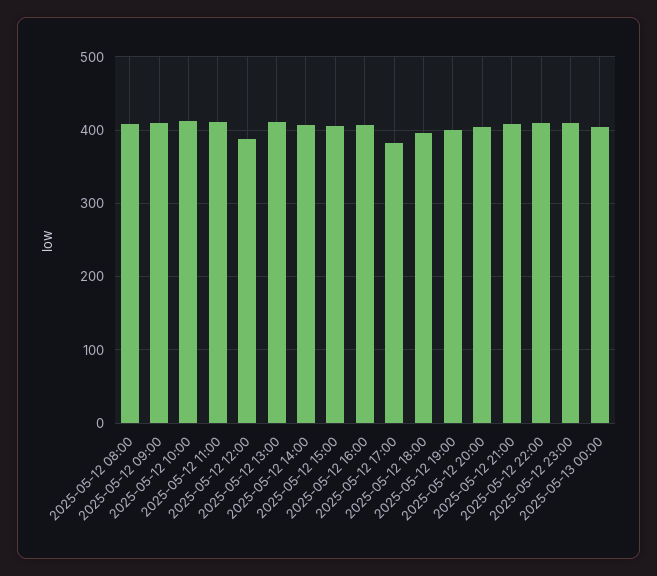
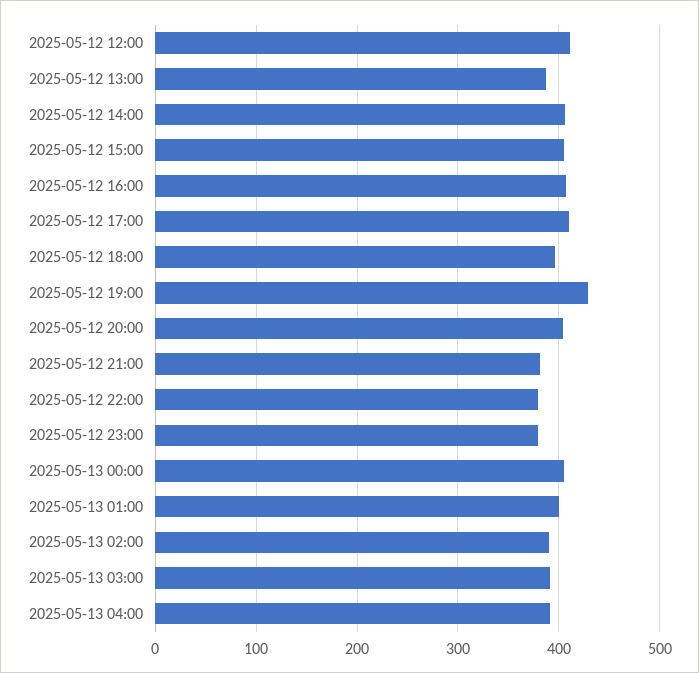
2025-05-12 08:00: 410 -> none
2025-05-12 09:00: 410 -> none
2025-05-12 10:00: 410 -> none
2025-05-12 11:00: 410 -> none
2025-05-12 12:00: 390 -> 410
2025-05-12 13:00: 410 -> 390
2025-05-12 17:00: 380 -> 410
2025-05-12 19:00: 400 -> 430
2025-05-12 21:00: 410 -> 380
2025-05-12 22:00: 410 -> 380
2025-05-12 23:00: 410 -> 380
2025-05-13 01:00: none -> 400
2025-05-13 02:00: none -> 390
2025-05-13 03:00: none -> 390
2025-05-13 04:00: none -> 390

